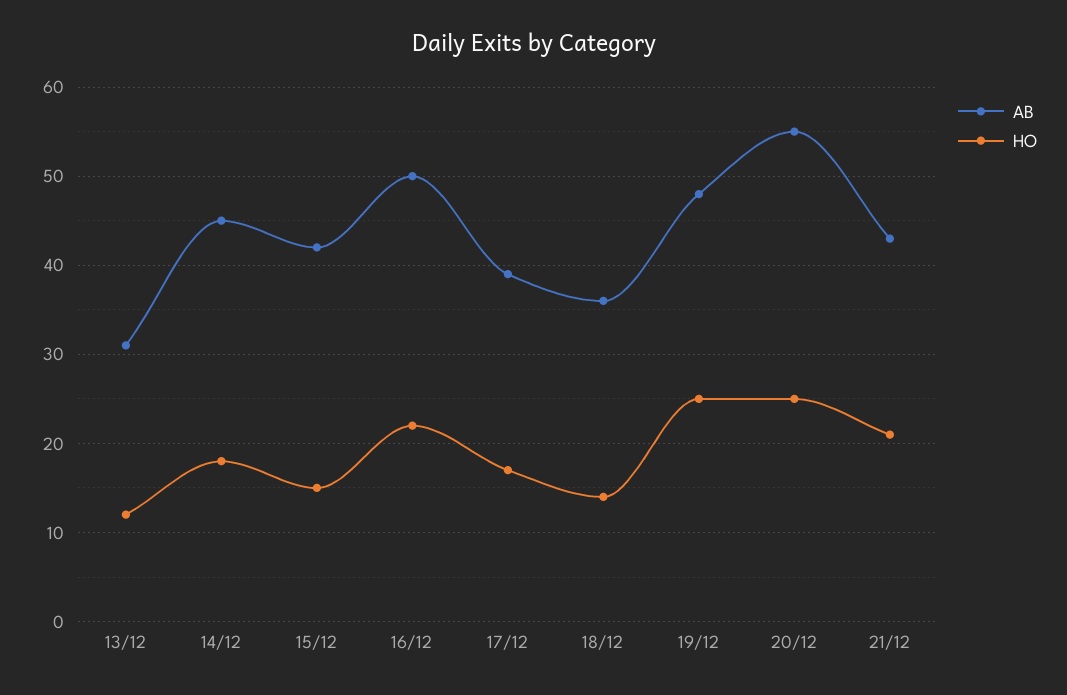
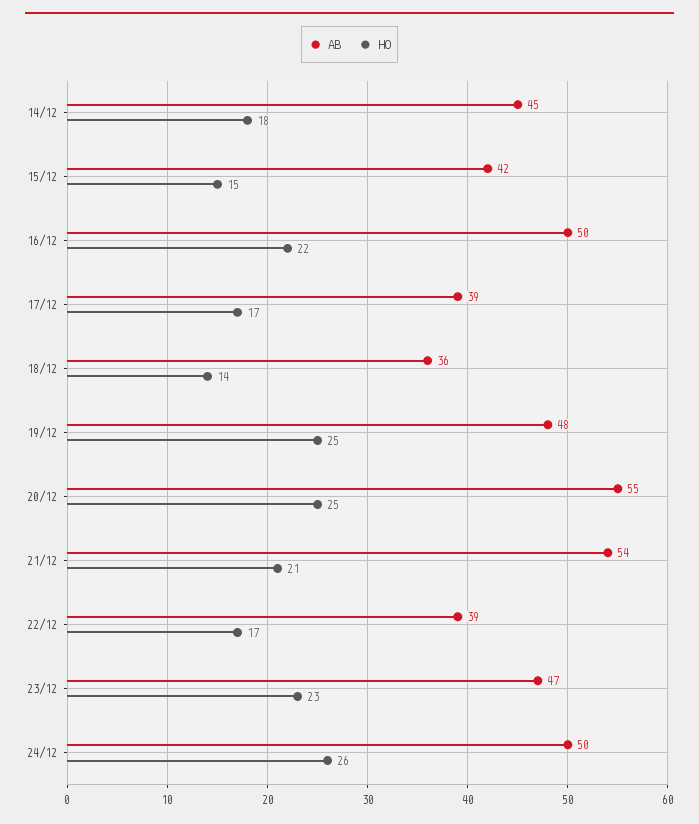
AB, 13/12: 31 -> none
HO, 13/12: 12 -> none
AB, 21/12: 43 -> 54
AB, 22/12: none -> 39
HO, 22/12: none -> 17
AB, 23/12: none -> 47
HO, 23/12: none -> 23
AB, 24/12: none -> 50
HO, 24/12: none -> 26

